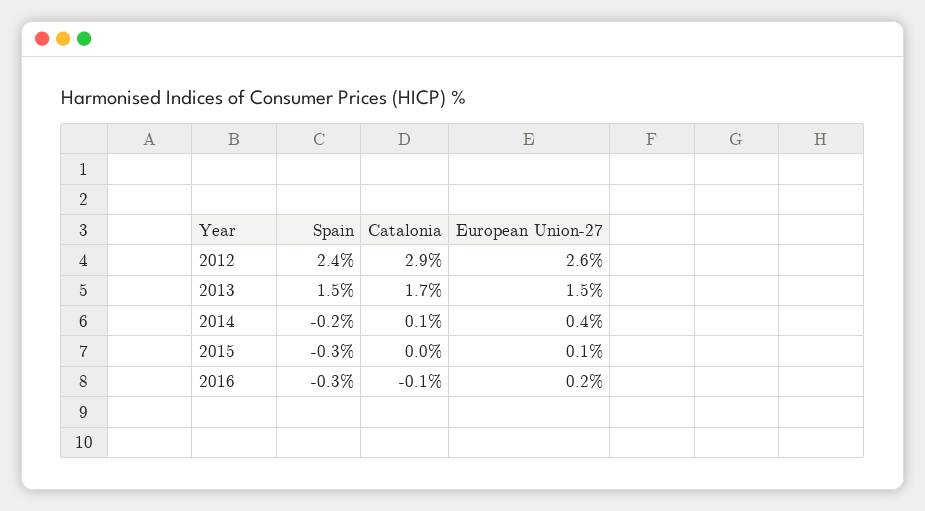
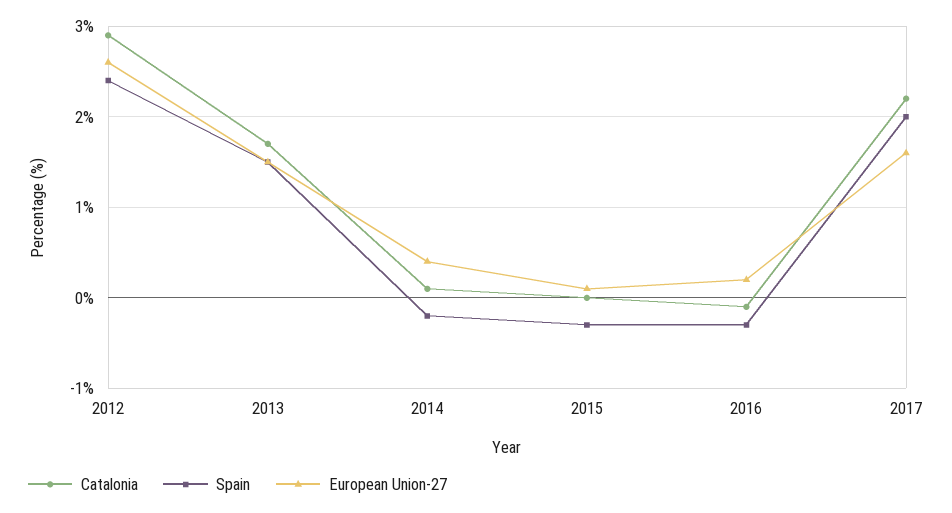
Catalonia, 2017: none -> 2.2
Spain, 2017: none -> 2
European Union-27, 2017: none -> 1.6

